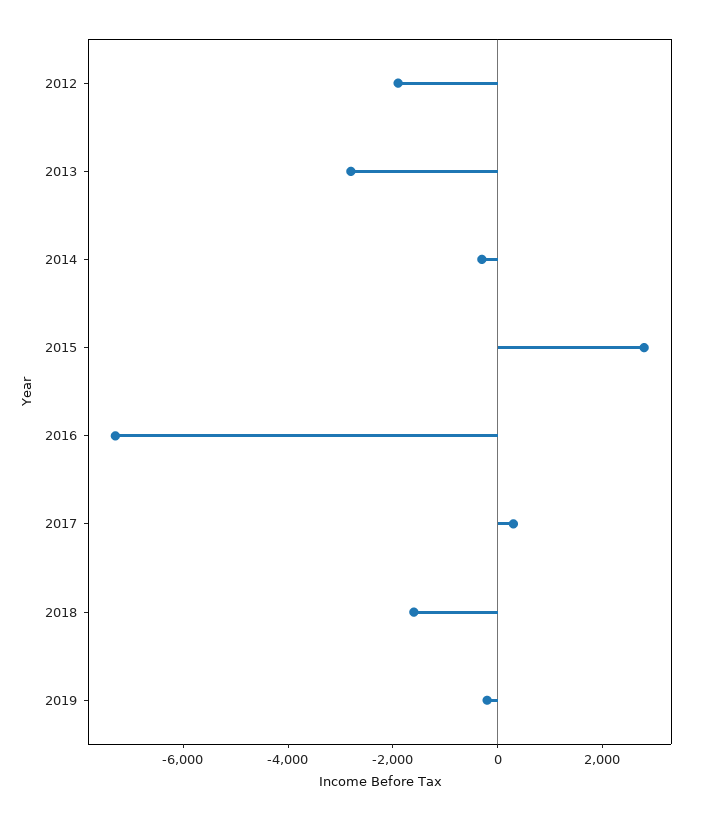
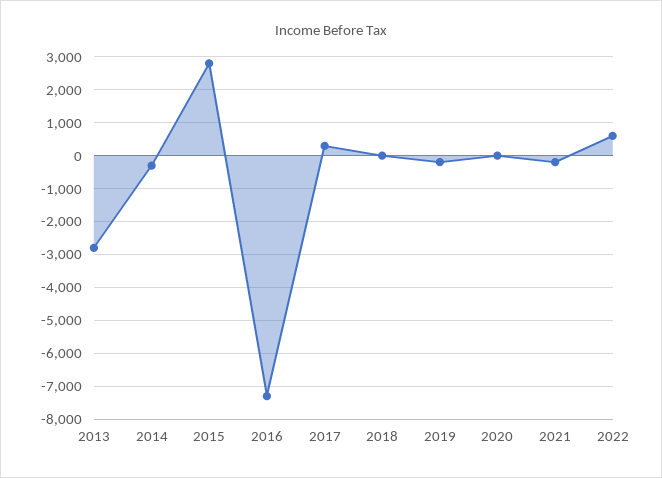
2012: -2000 -> none
2018: -1500 -> 0
2020: none -> 0
2021: none -> -200
2022: none -> 600

